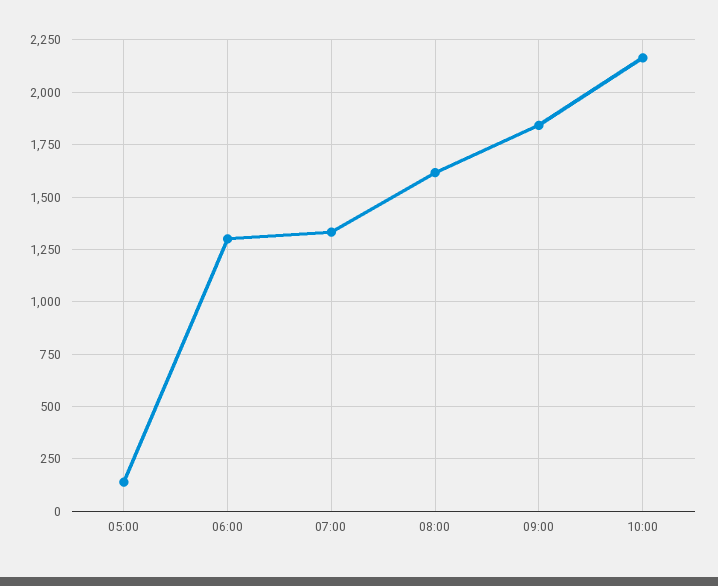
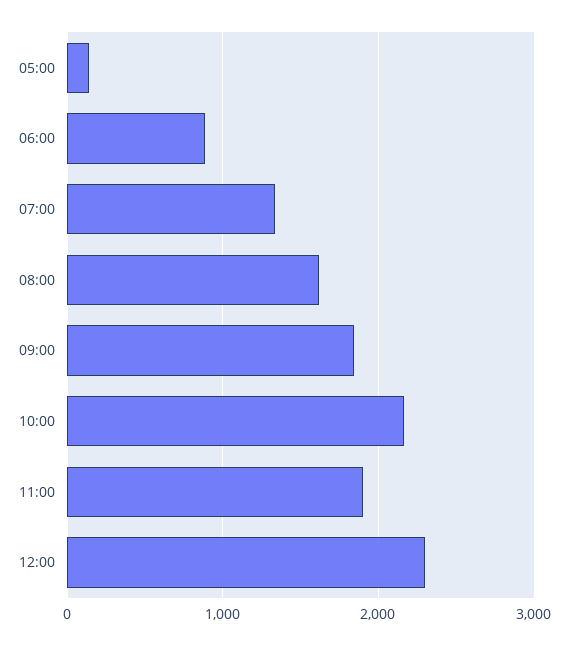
06:00: 1300 -> 900
11:00: none -> 1900
12:00: none -> 2300

